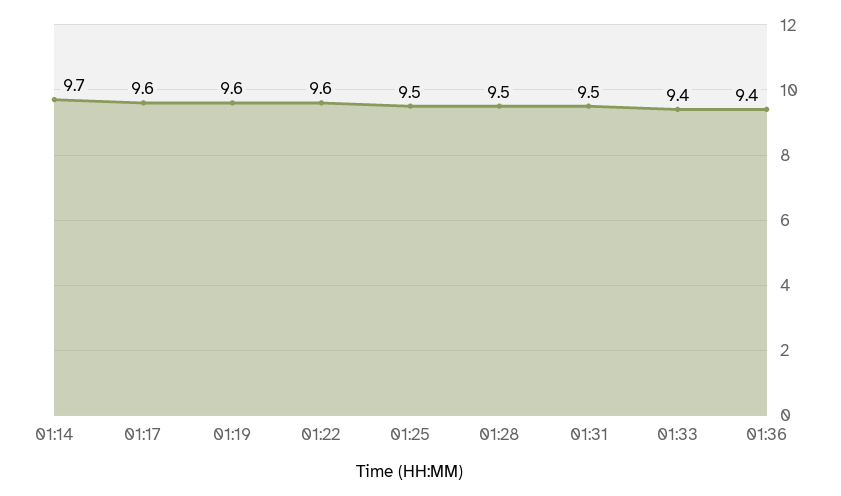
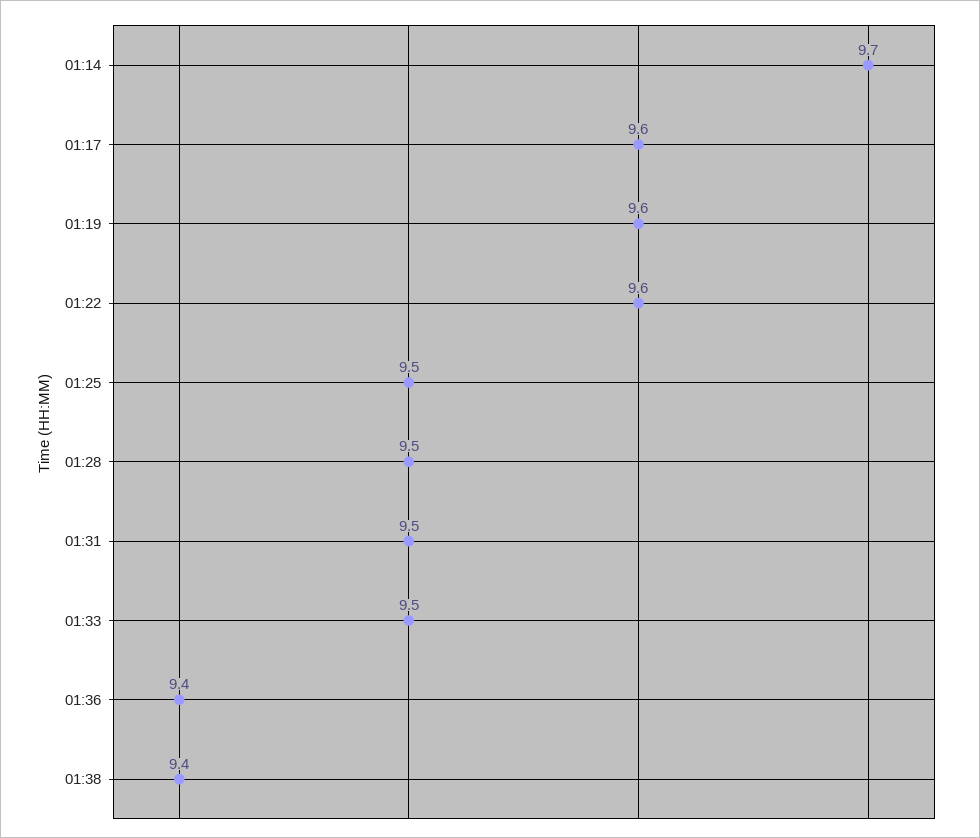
01:33: 9.4 -> 9.5
01:38: none -> 9.4

